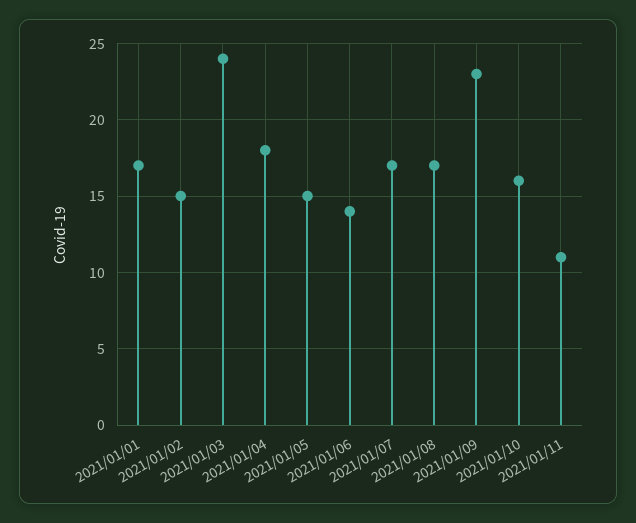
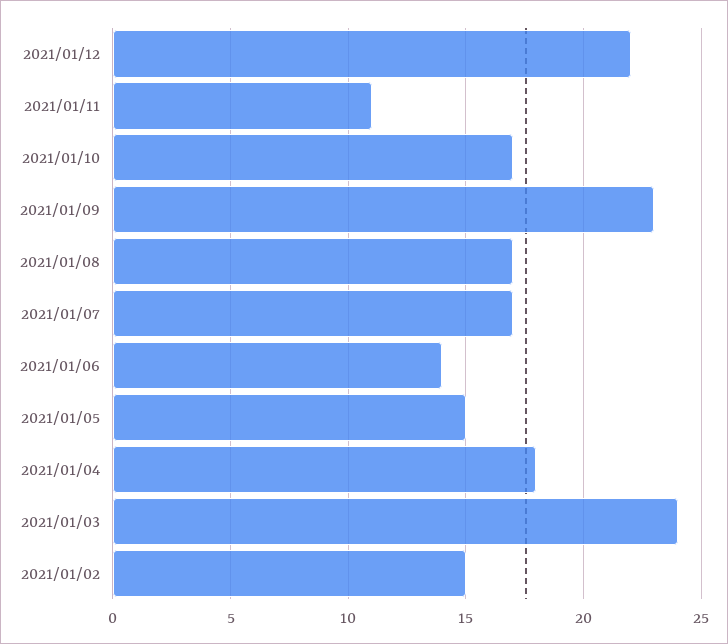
2021/01/01: 17 -> none
2021/01/10: 16 -> 17
2021/01/12: none -> 22

